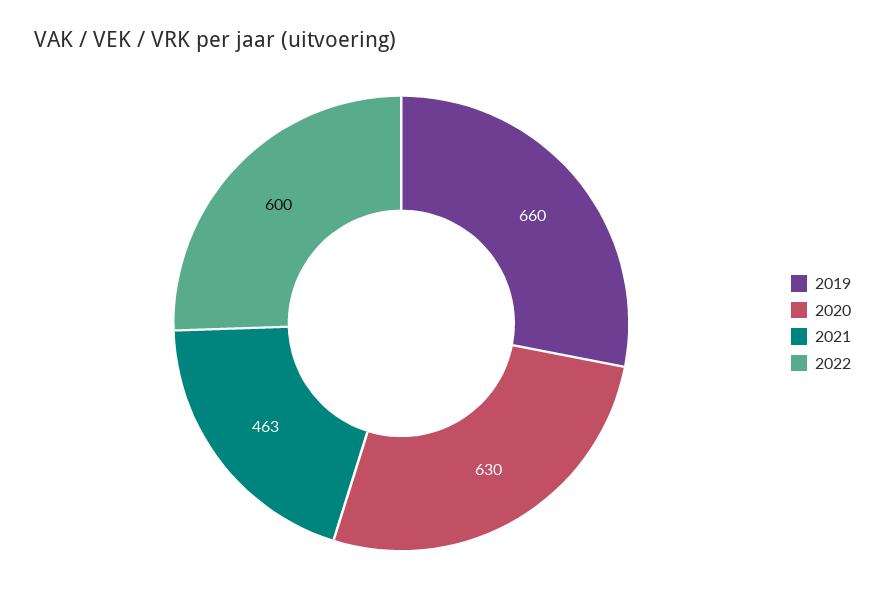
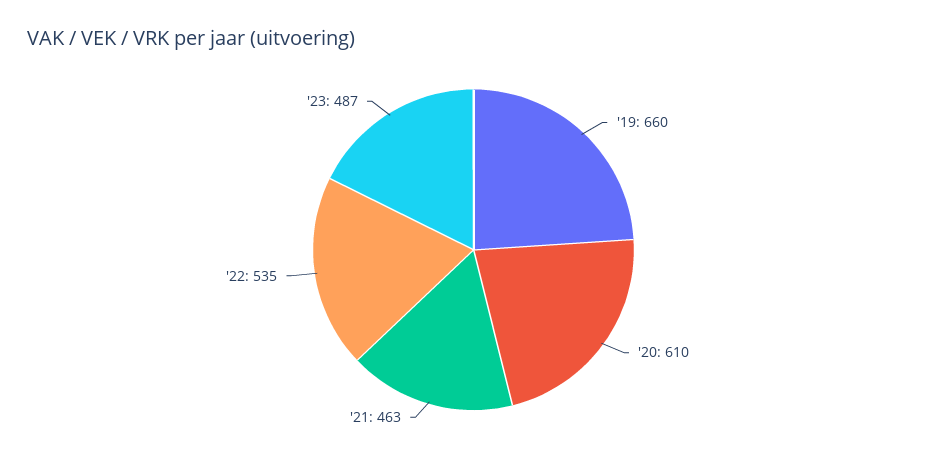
2020: 630 -> 610
2022: 600 -> 535
'23: none -> 487

